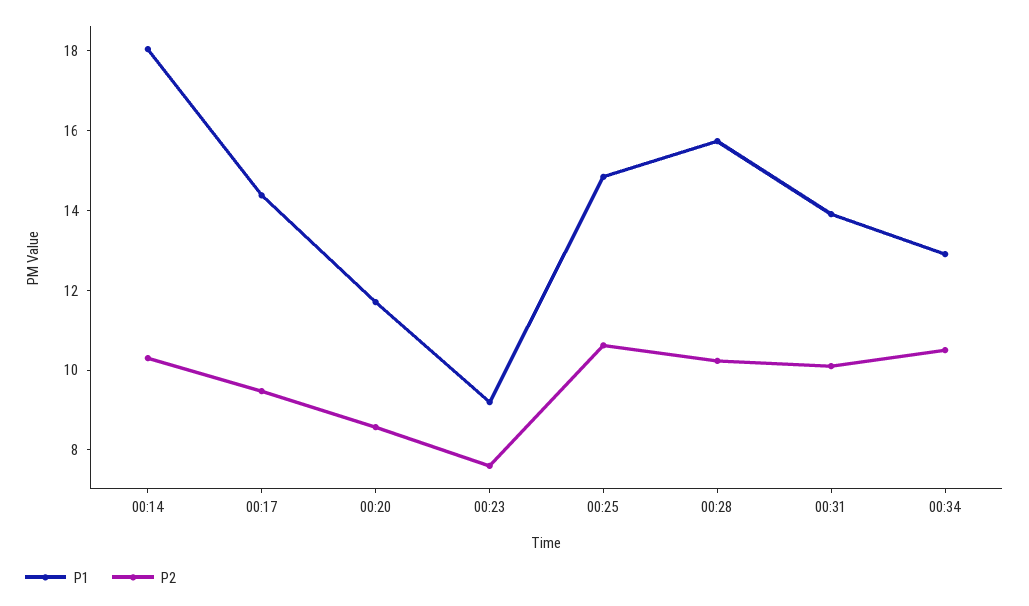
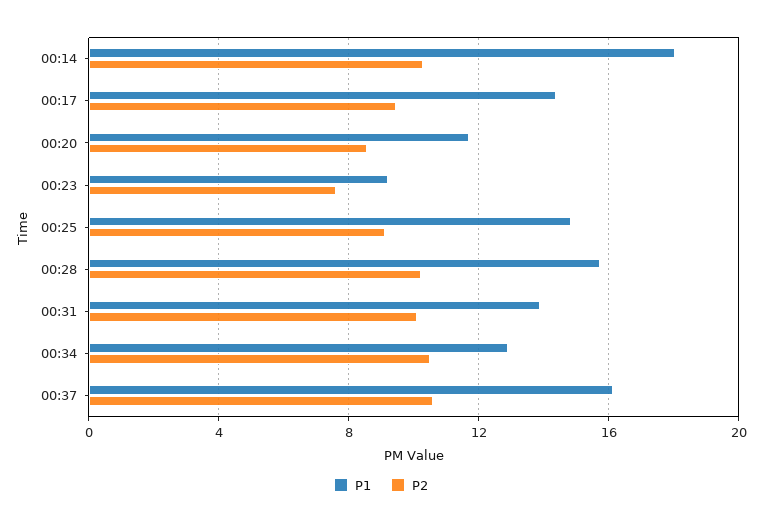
P2, 00:25: 10.5 -> 9
P1, 00:37: none -> 16
P2, 00:37: none -> 10.5

